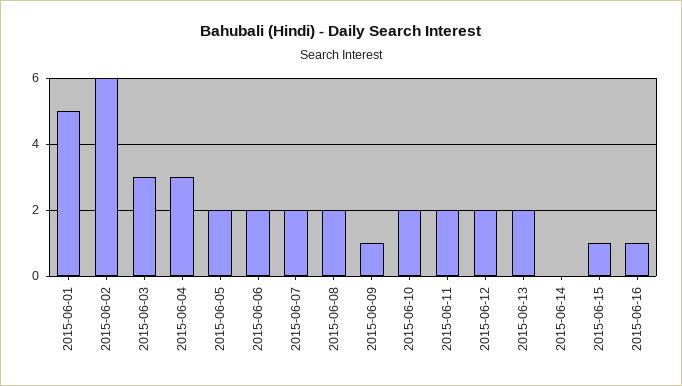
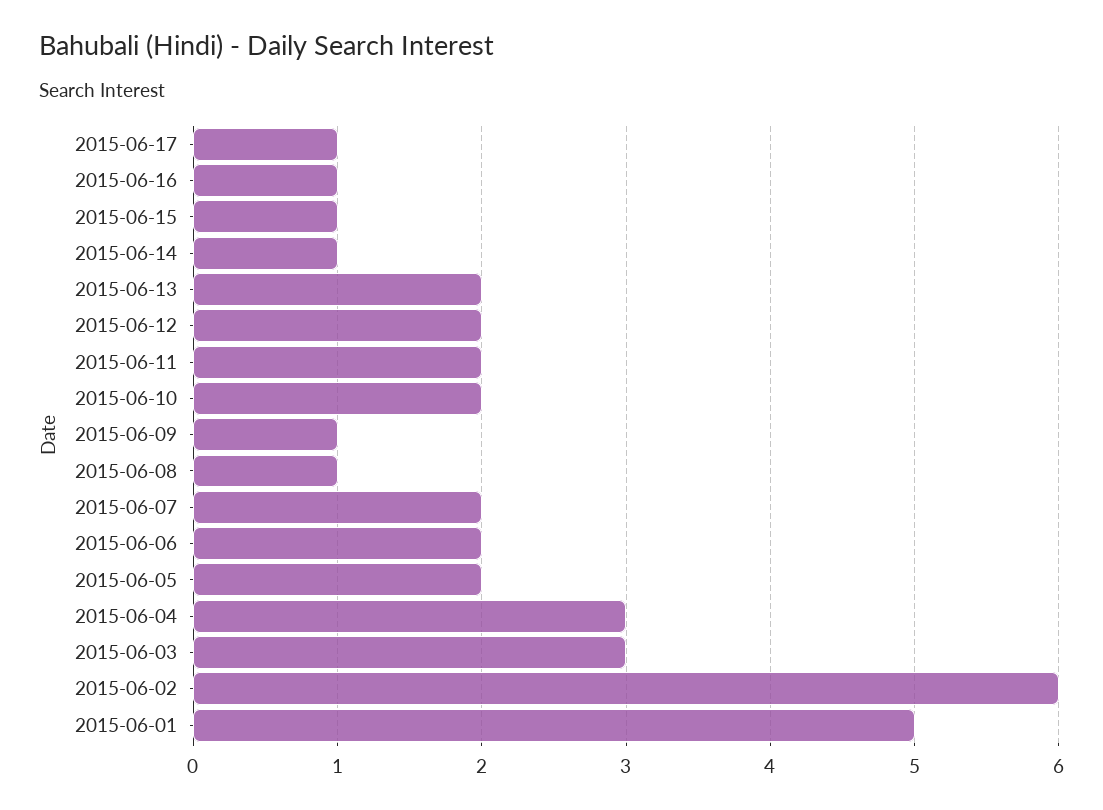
2015-06-08: 2 -> 1
2015-06-14: 0 -> 1
2015-06-17: none -> 1

